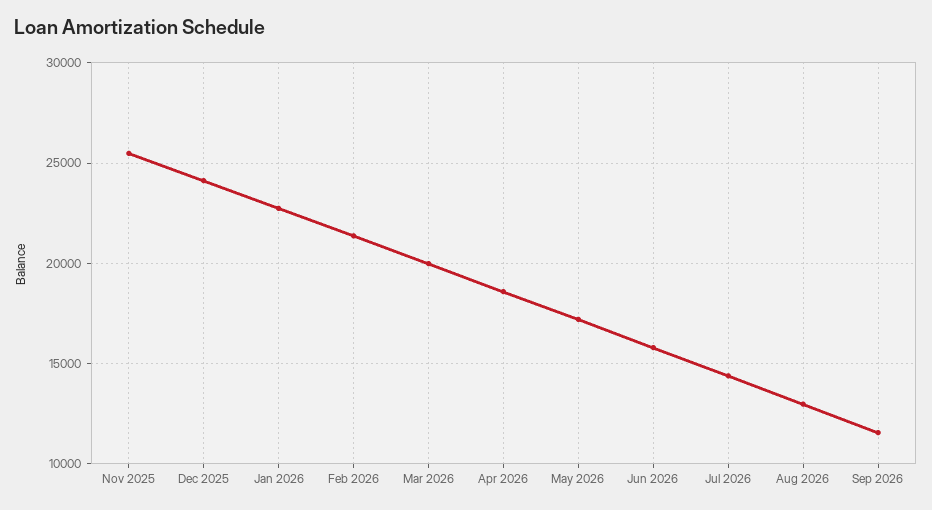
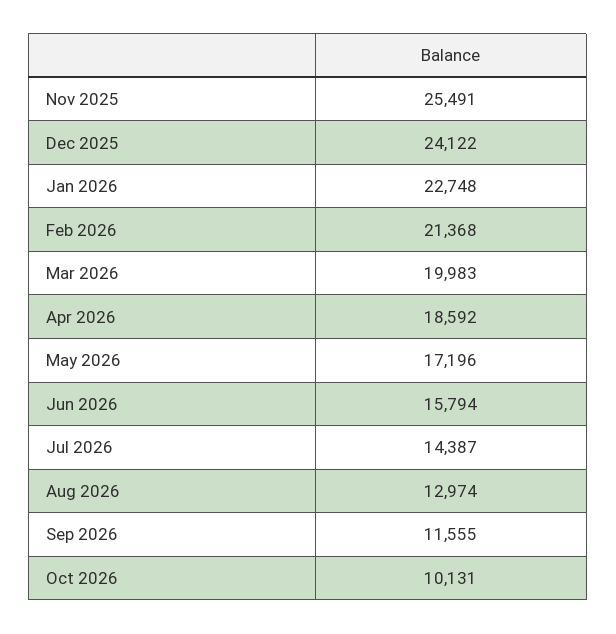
Oct 2026: none -> 10131

